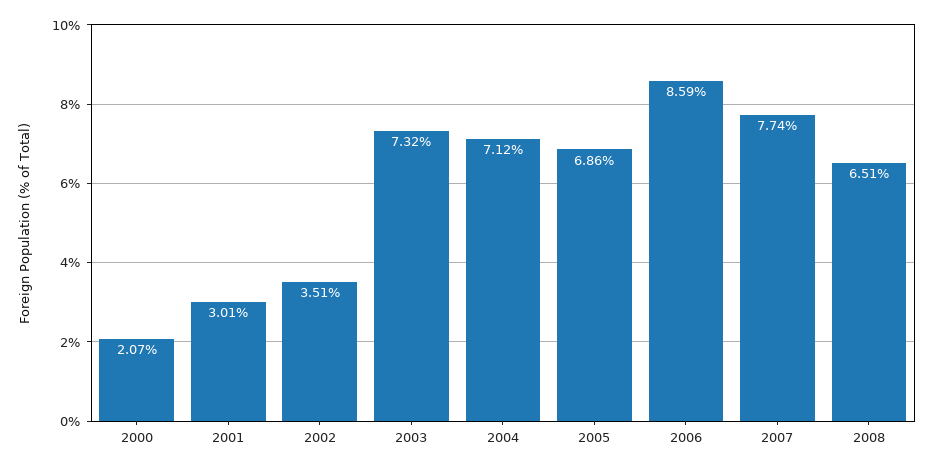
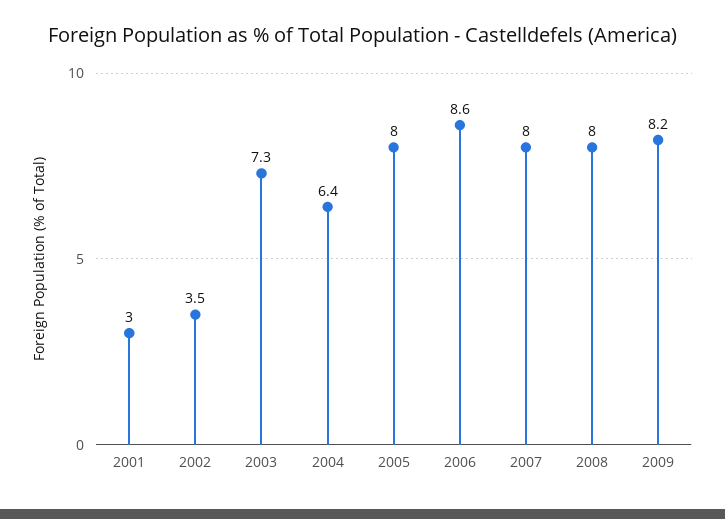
2000: 2.07 -> none
2004: 7.12 -> 6.4
2005: 6.86 -> 8
2007: 7.74 -> 8
2008: 6.51 -> 8
2009: none -> 8.2

